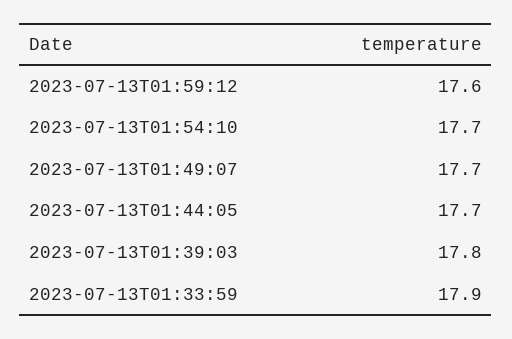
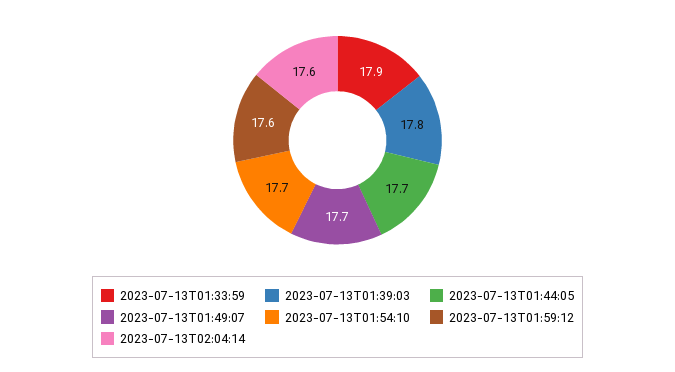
2023-07-13T02:04:14: none -> 17.6

